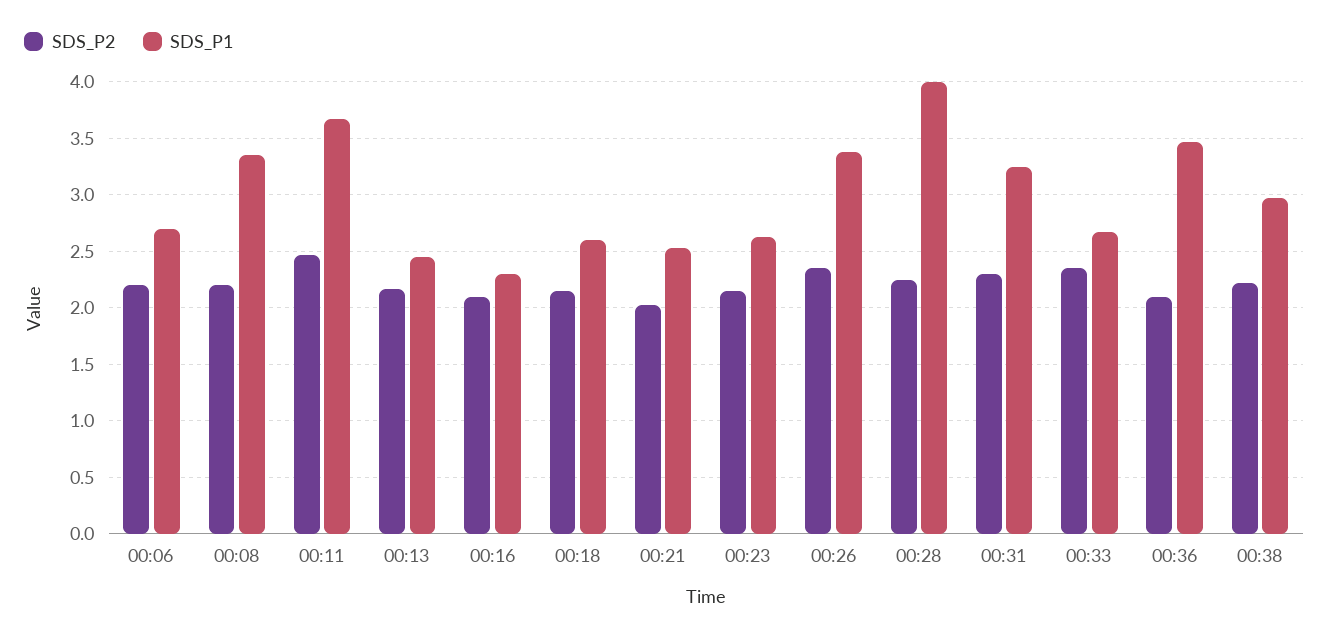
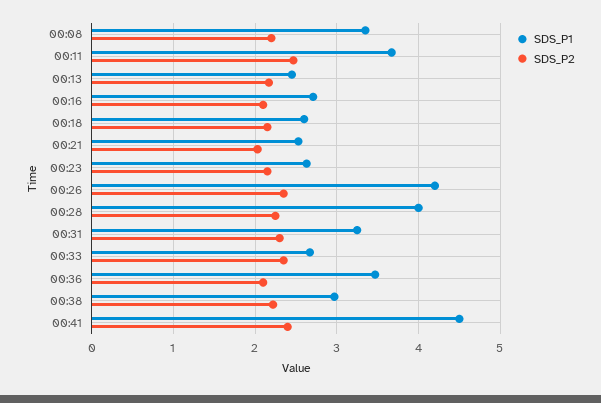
SDS_P2, 00:06: 2.2 -> none
SDS_P1, 00:06: 2.7 -> none
SDS_P1, 00:16: 2.3 -> 2.7
SDS_P1, 00:26: 3.4 -> 4.2
SDS_P1, 00:41: none -> 4.5
SDS_P2, 00:41: none -> 2.4

